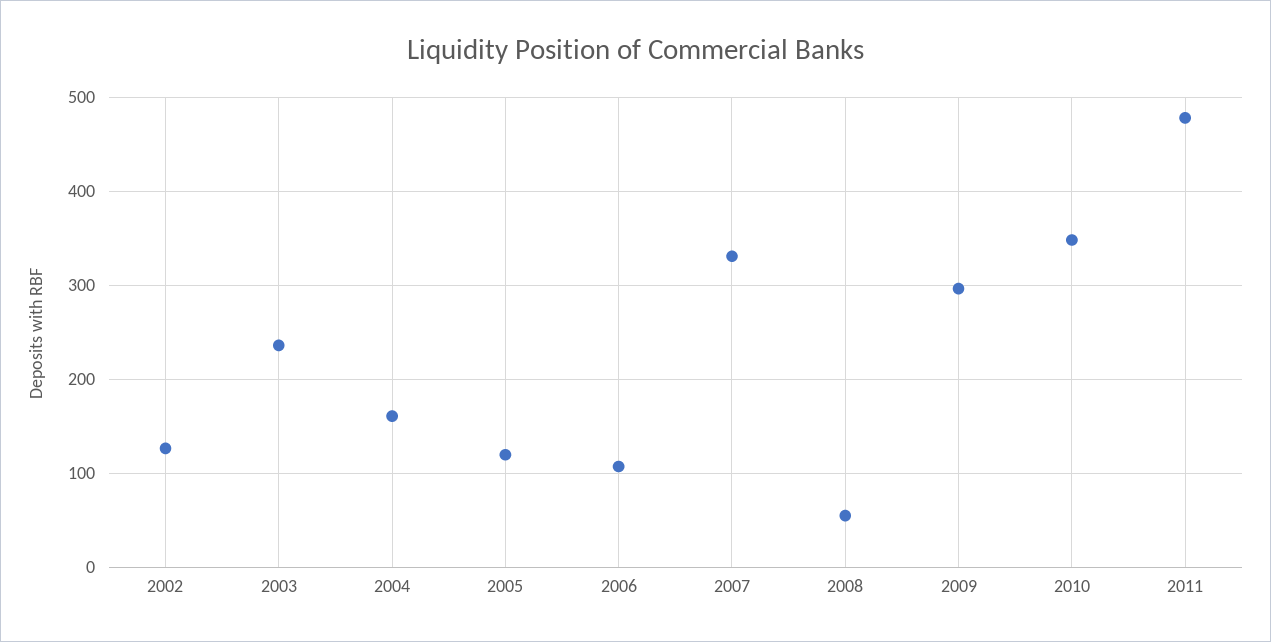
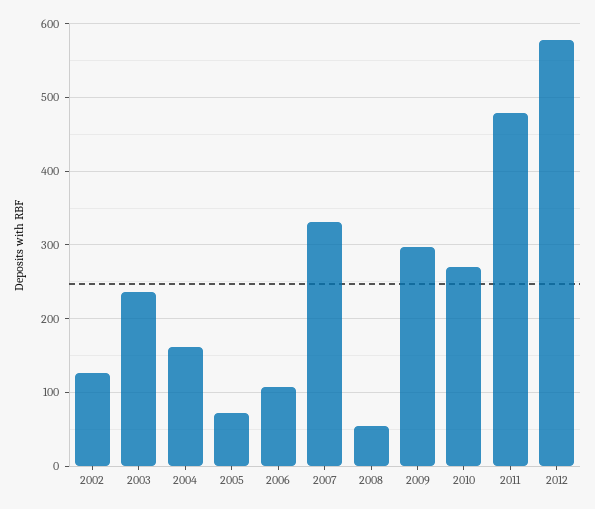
2005: 120 -> 70
2010: 350 -> 270
2012: none -> 580

